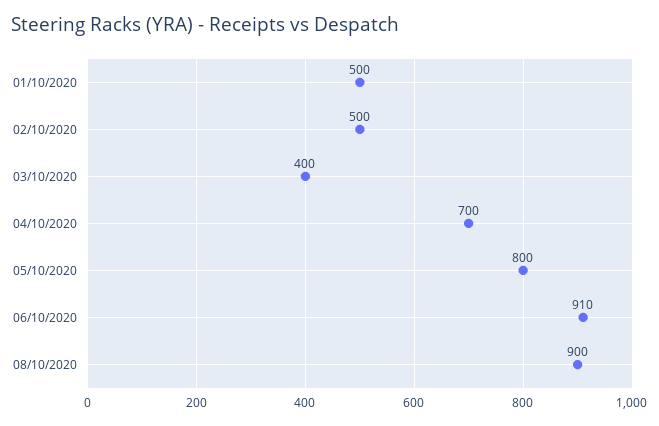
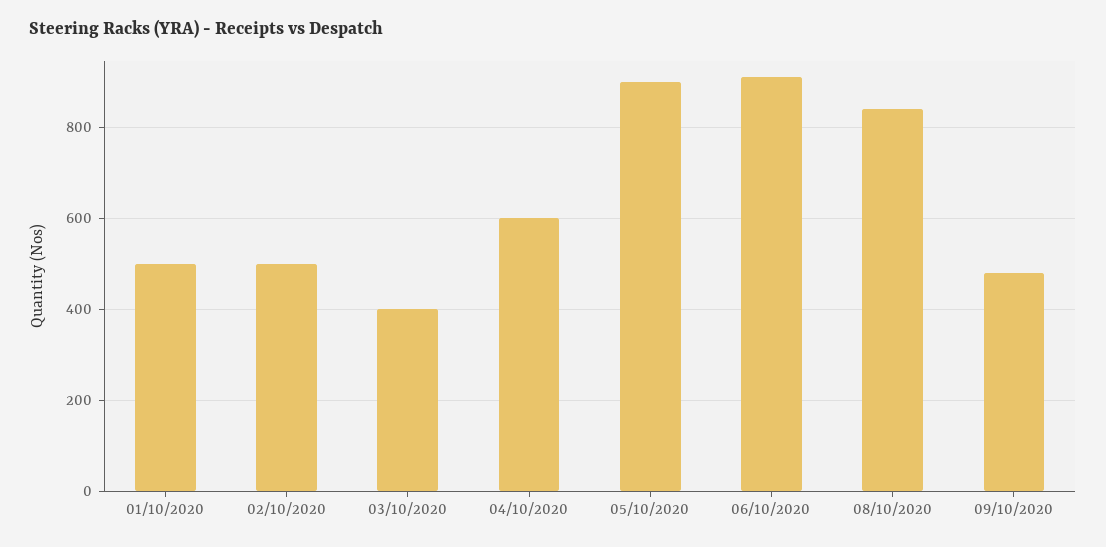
04/10/2020: 700 -> 600
05/10/2020: 800 -> 900
08/10/2020: 900 -> 840
09/10/2020: none -> 480

